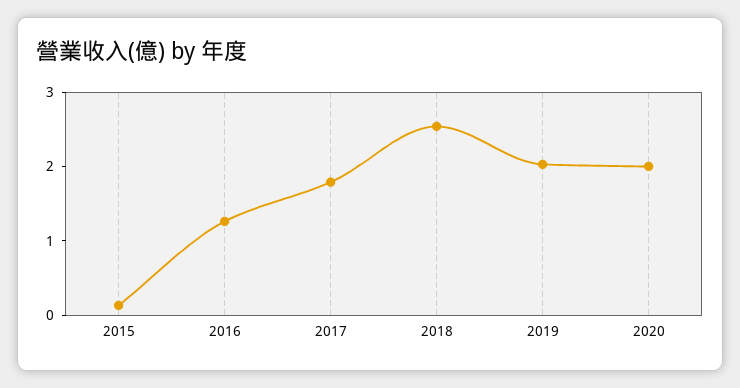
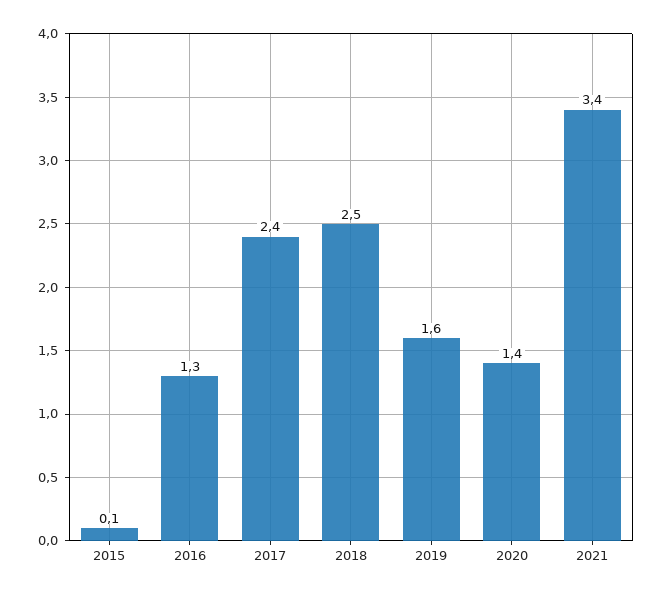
2017: 1.8 -> 2.4
2019: 2 -> 1.6
2020: 2 -> 1.4
2021: none -> 3.4

